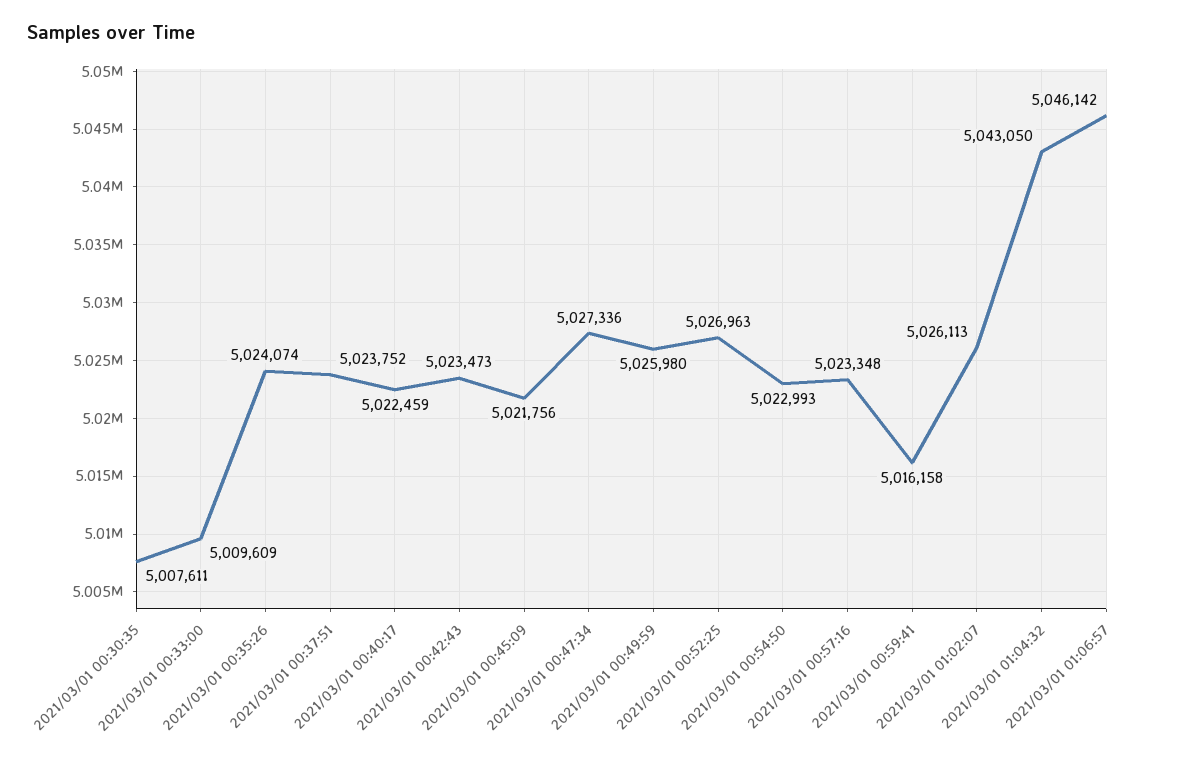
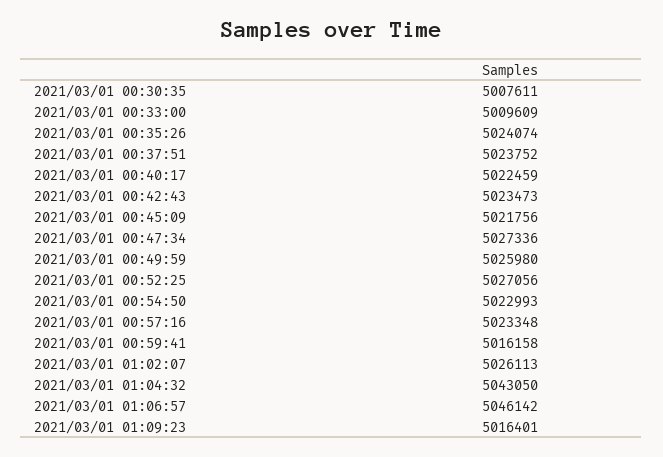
2021/03/01 00:52:25: 5026963 -> 5027056
2021/03/01 01:09:23: none -> 5016401

